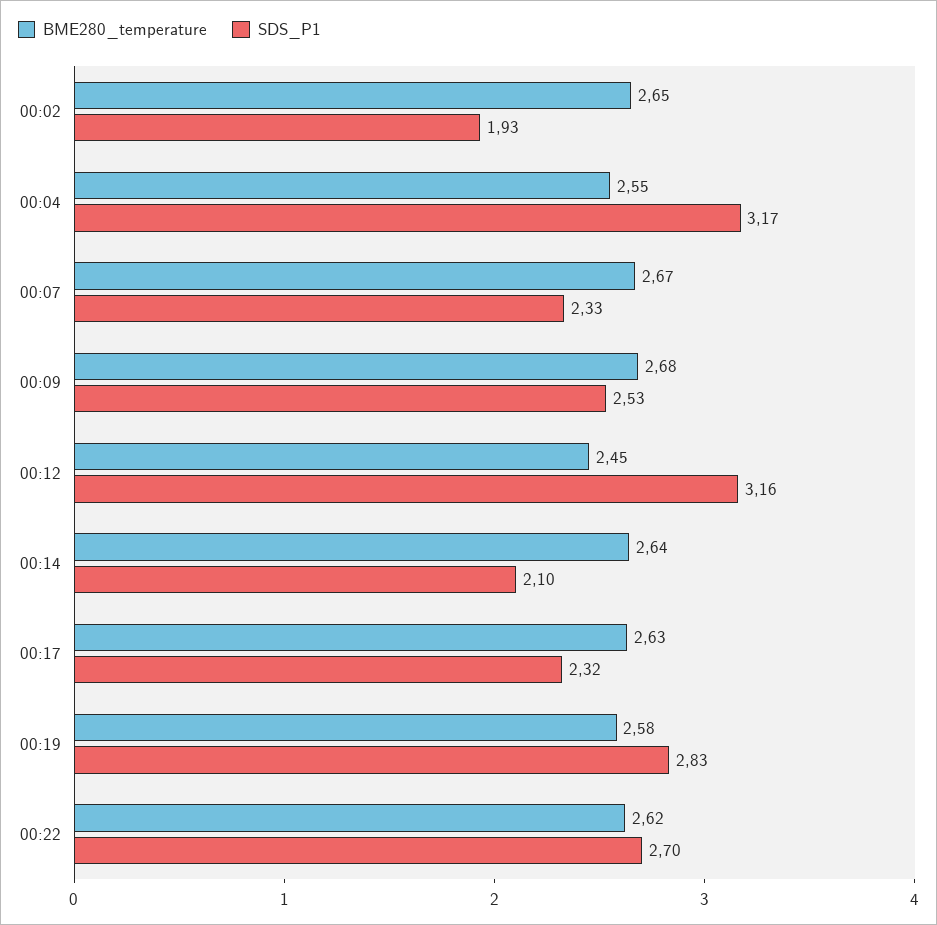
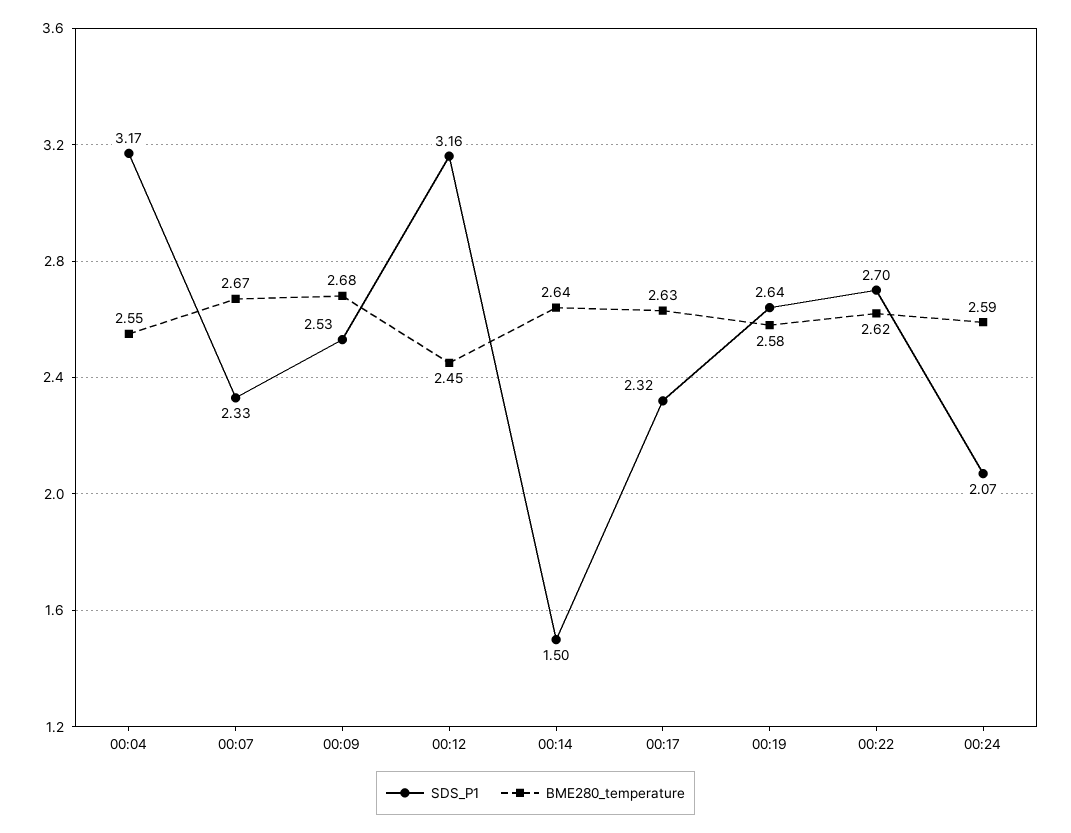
BME280_temperature, 00:02: 2.65 -> none
SDS_P1, 00:02: 1.93 -> none
SDS_P1, 00:14: 2.1 -> 1.5
SDS_P1, 00:19: 2.83 -> 2.64
SDS_P1, 00:24: none -> 2.07
BME280_temperature, 00:24: none -> 2.59

